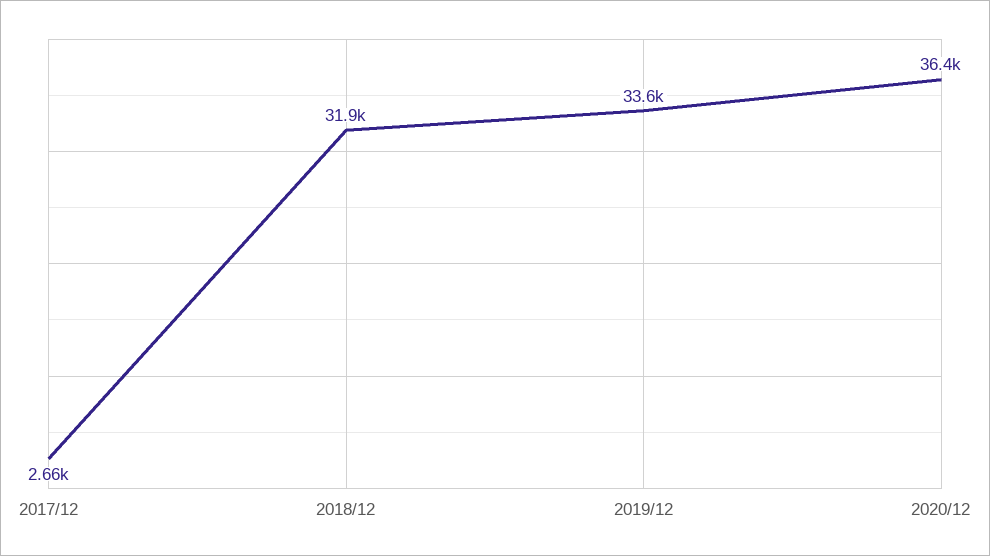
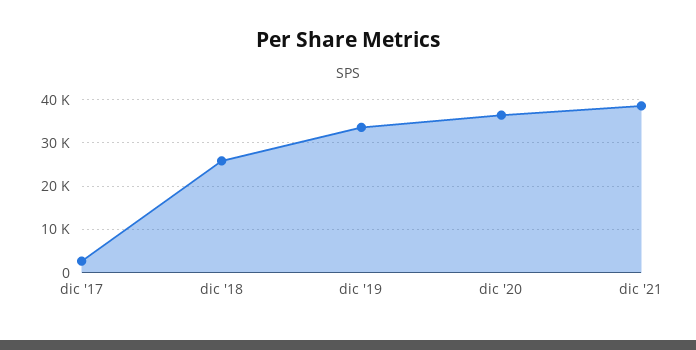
2018/12: 31900 -> 26000
dic '21: none -> 38000

